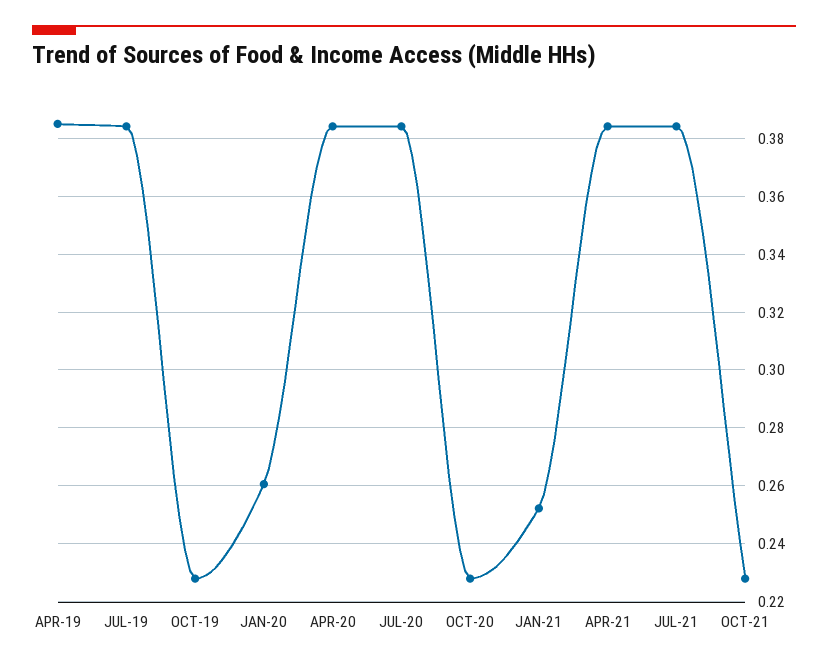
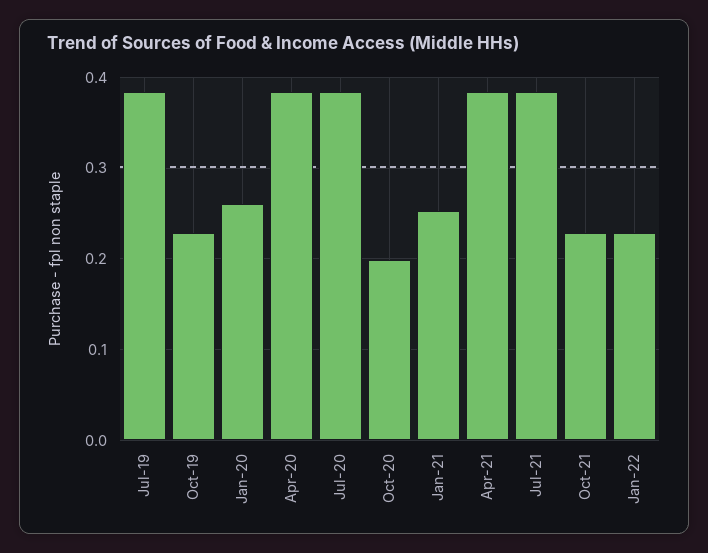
APR-19: 0.385 -> none
OCT-20: 0.2275 -> 0.2
Jan-22: none -> 0.23

